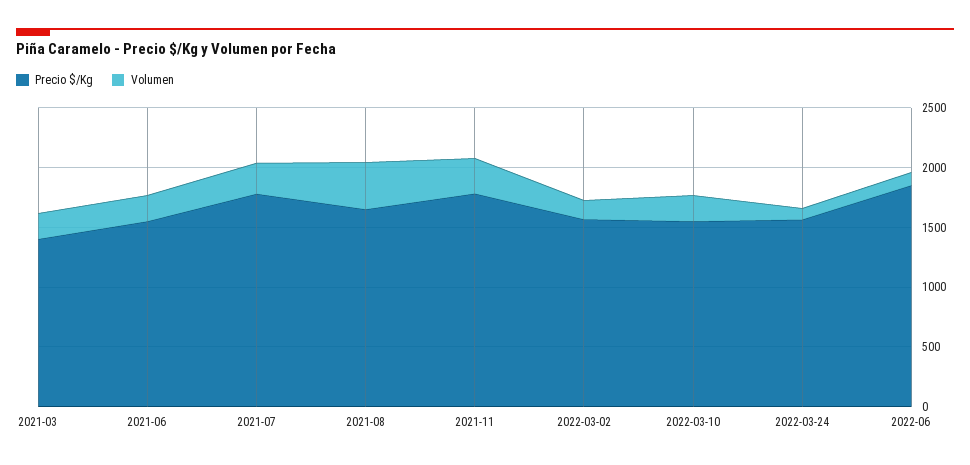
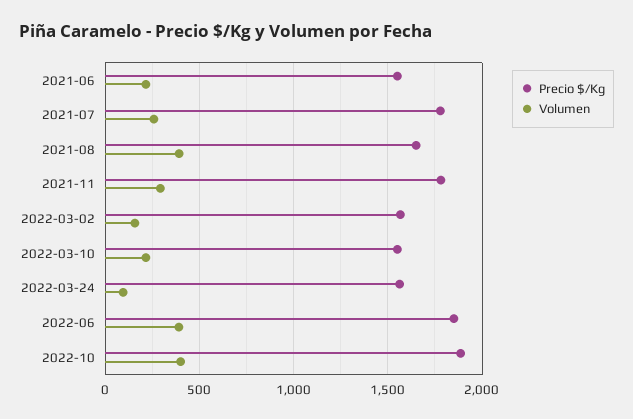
Precio $/Kg, 2021-03: 1400 -> none
Volumen, 2021-03: 200 -> none
Volumen, 2022-06: 100 -> 400
Precio $/Kg, 2022-10: none -> 1900
Volumen, 2022-10: none -> 400

